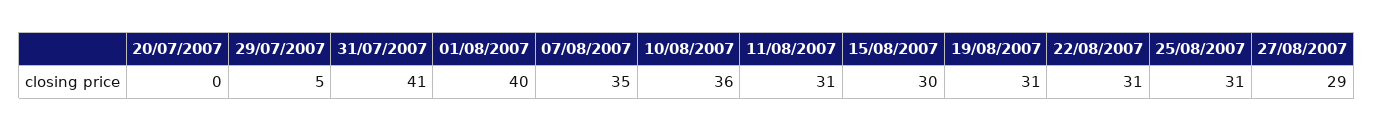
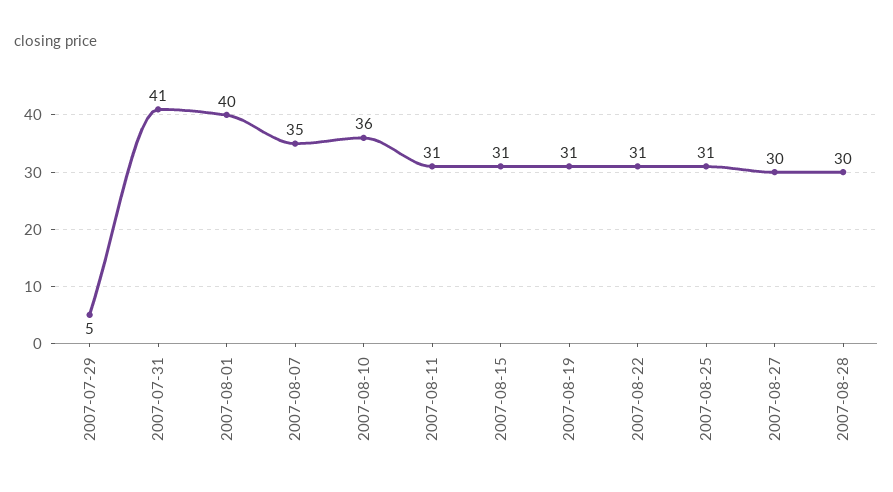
20/07/2007: 0 -> none
15/08/2007: 30 -> 31
27/08/2007: 29 -> 30
2007-08-28: none -> 30

